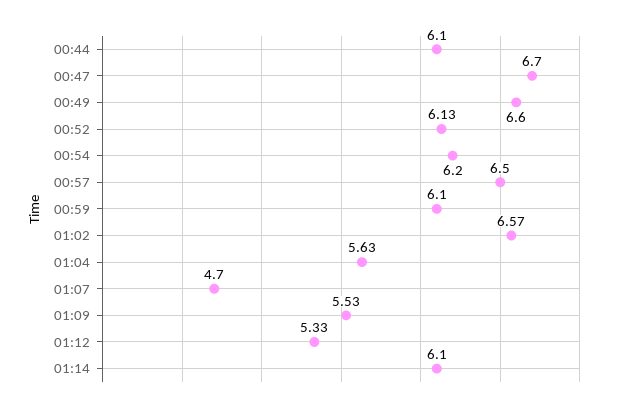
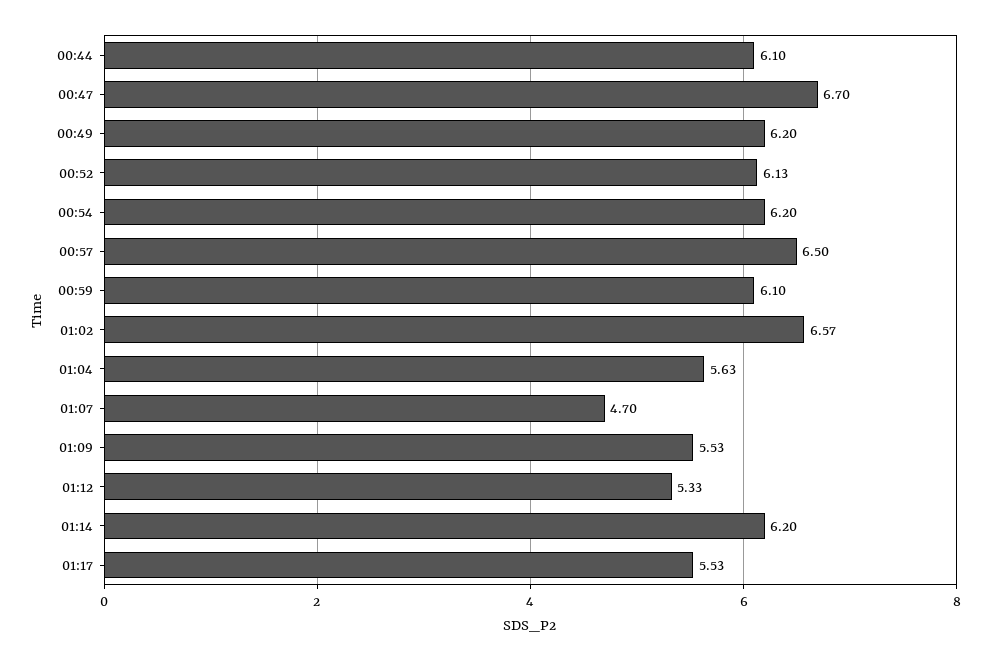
00:49: 6.6 -> 6.2
01:14: 6.1 -> 6.2
01:17: none -> 5.53

